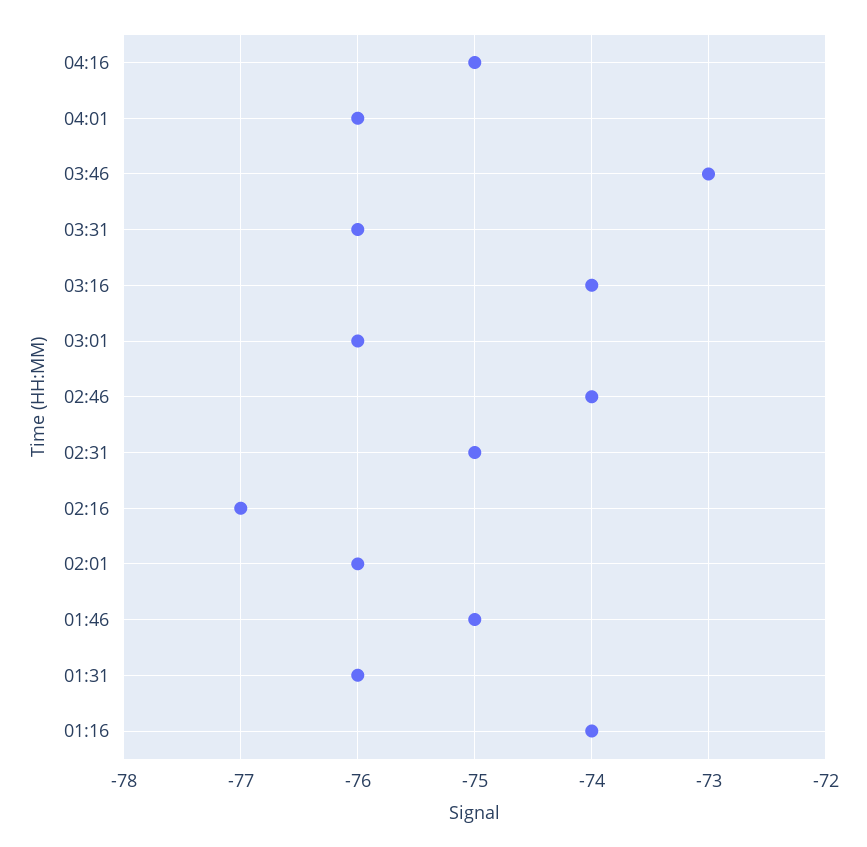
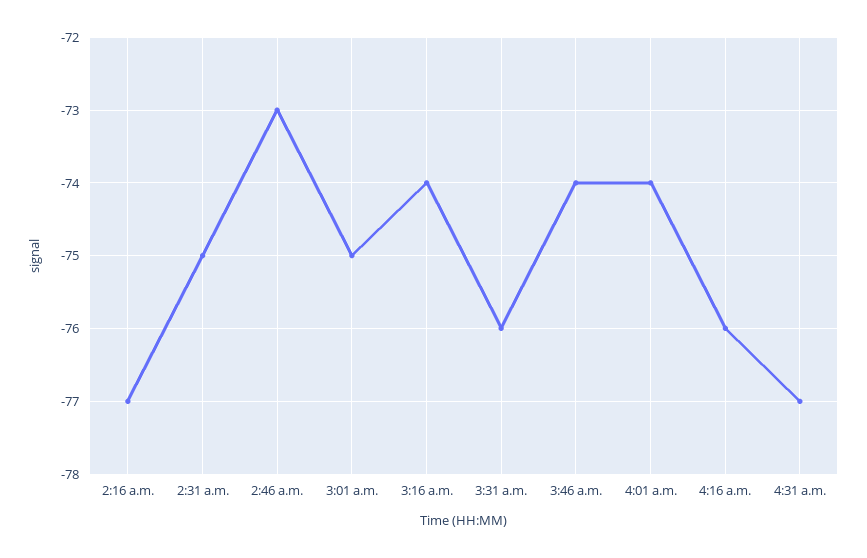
04:16: -75 -> -76
04:01: -76 -> -74
03:46: -73 -> -74
03:01: -76 -> -75
02:46: -74 -> -73
02:01: -76 -> none
01:46: -75 -> none
01:31: -76 -> none
01:16: -74 -> none
4:31 a.m.: none -> -77

